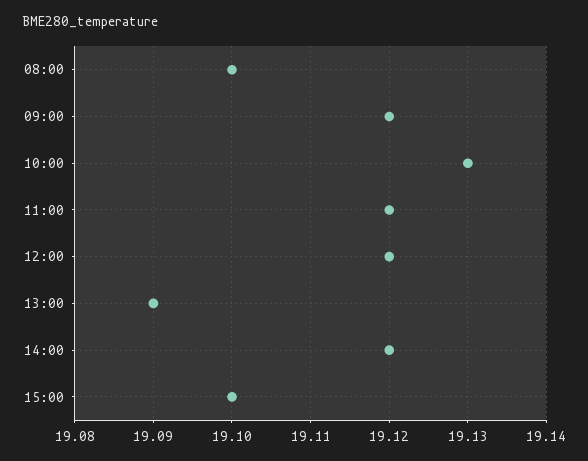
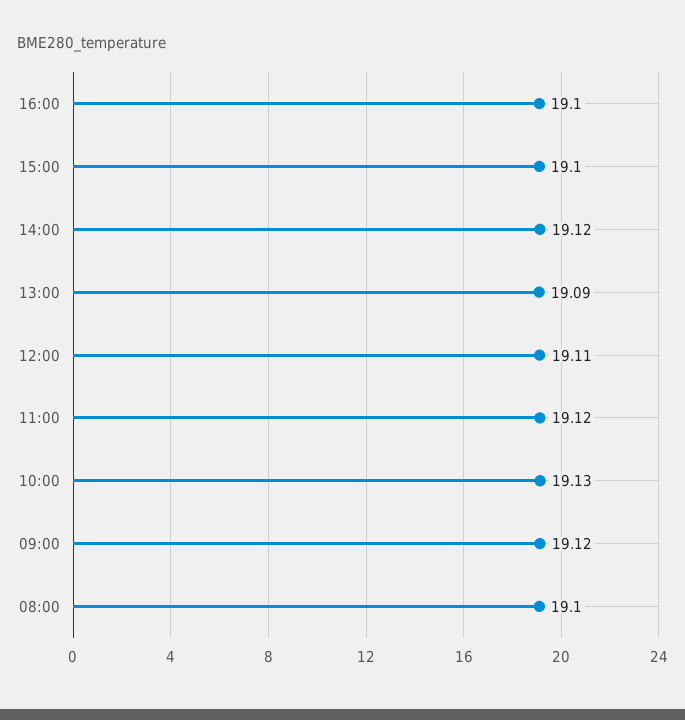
12:00: 19.12 -> 19.11
16:00: none -> 19.1

